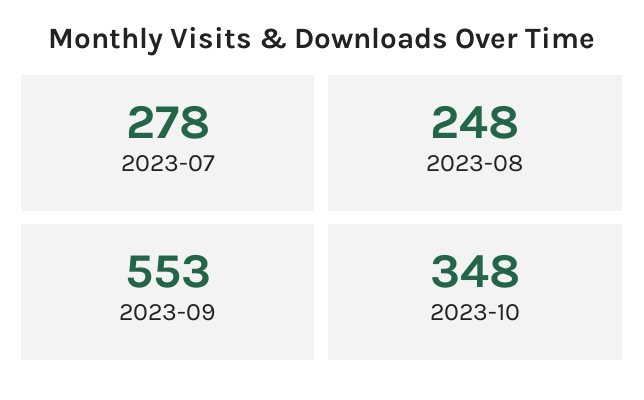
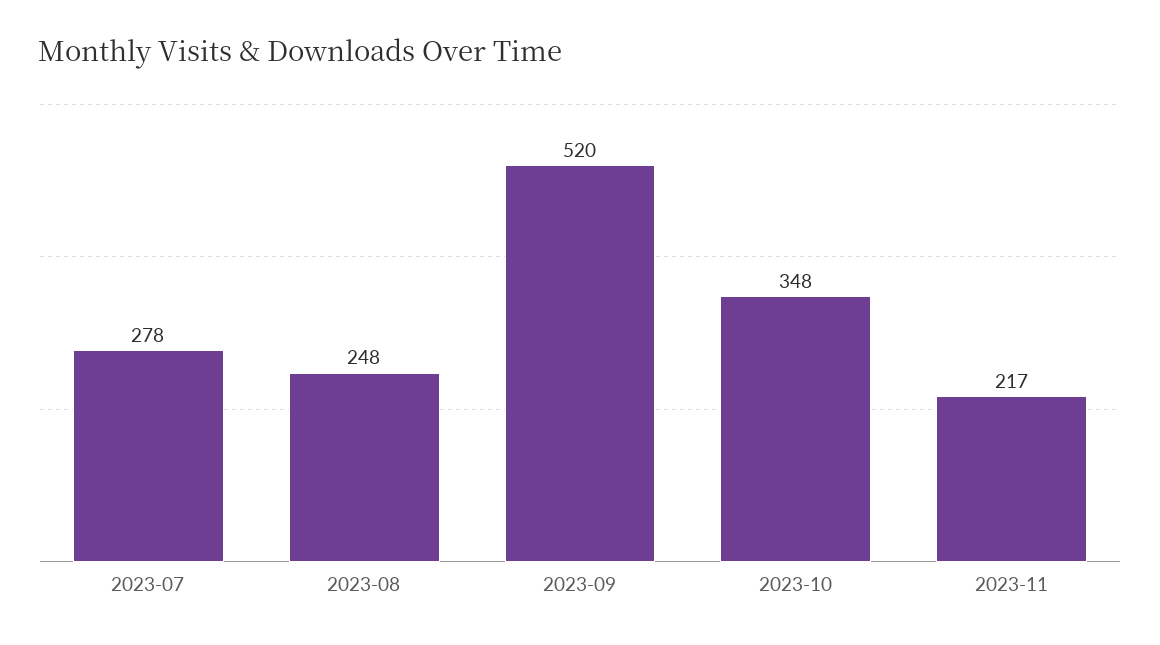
2023-09: 553 -> 520
2023-11: none -> 217

